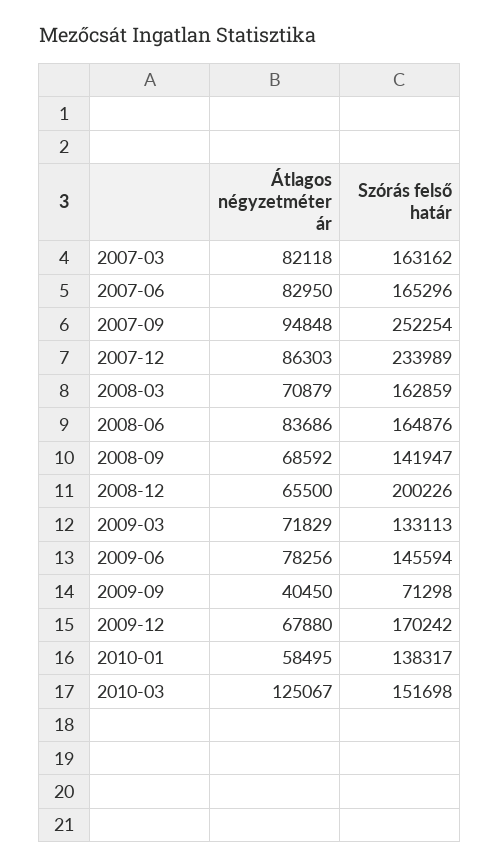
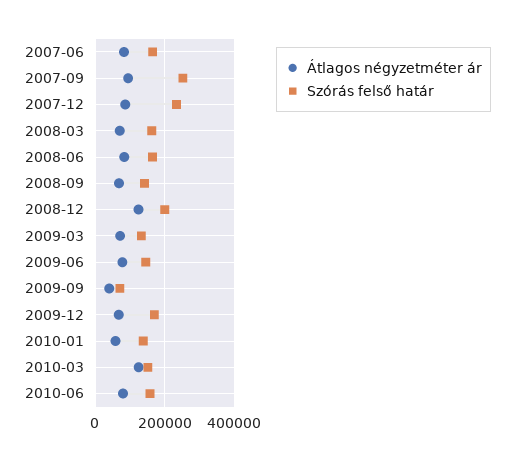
Átlagos négyzetméter ár, 2007-03: 82118 -> none
Szórás felső határ, 2007-03: 163162 -> none
Átlagos négyzetméter ár, 2008-12: 65500 -> 120000
Átlagos négyzetméter ár, 2010-06: none -> 80000
Szórás felső határ, 2010-06: none -> 160000

